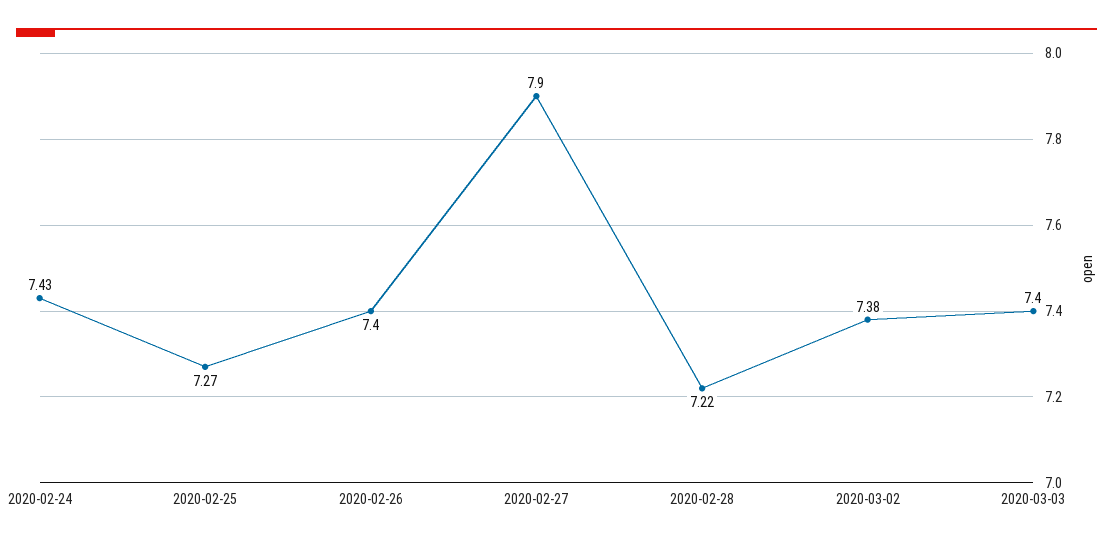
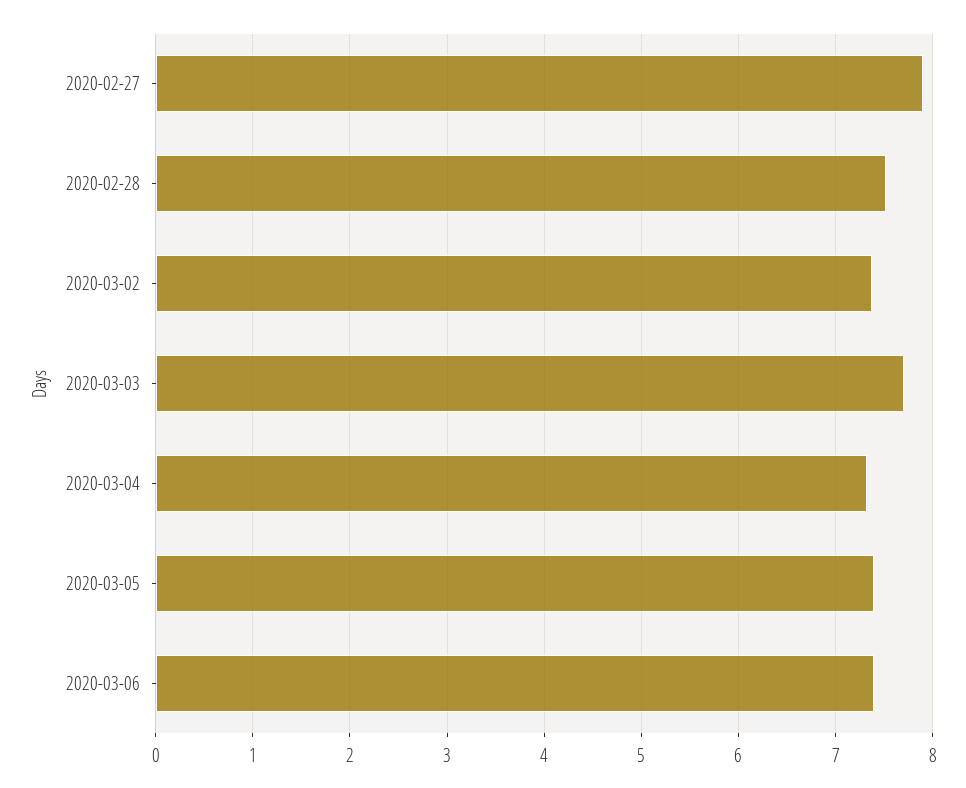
2020-02-24: 7.43 -> none
2020-02-25: 7.27 -> none
2020-02-26: 7.4 -> none
2020-02-28: 7.22 -> 7.5
2020-03-03: 7.4 -> 7.7
2020-03-04: none -> 7.3
2020-03-05: none -> 7.4
2020-03-06: none -> 7.4

